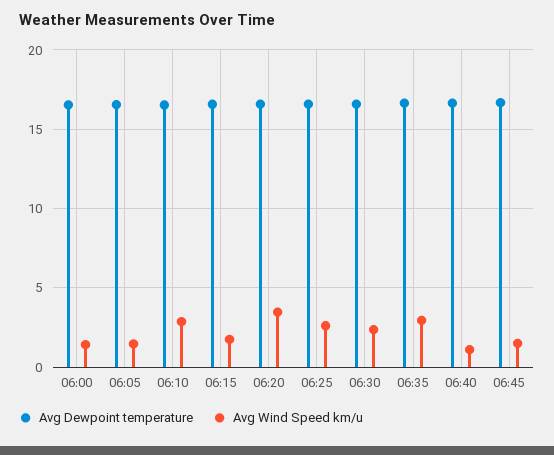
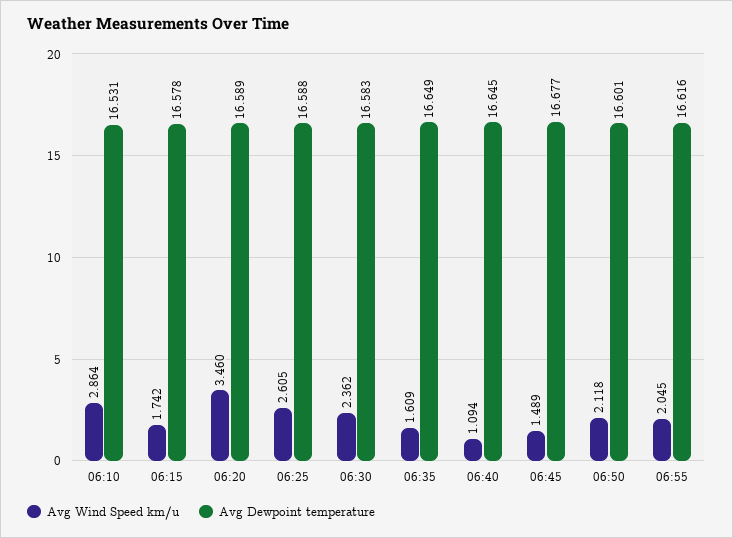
Avg Dewpoint temperature, 06:00: 16.5 -> none
Avg Wind Speed km/u, 06:00: 1.5 -> none
Avg Dewpoint temperature, 06:05: 16.5 -> none
Avg Wind Speed km/u, 06:05: 1.5 -> none
Avg Wind Speed km/u, 06:35: 3 -> 1.609
Avg Wind Speed km/u, 06:50: none -> 2.118
Avg Dewpoint temperature, 06:50: none -> 16.601
Avg Wind Speed km/u, 06:55: none -> 2.045
Avg Dewpoint temperature, 06:55: none -> 16.616

